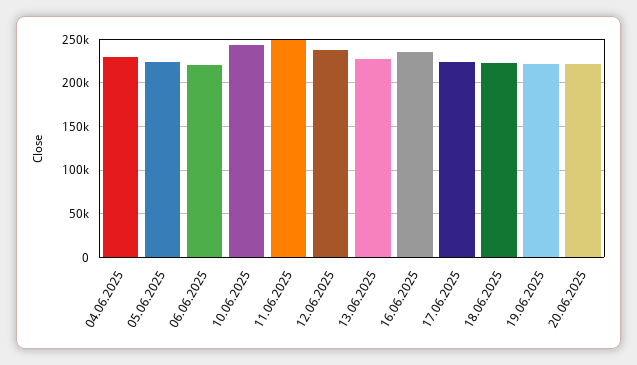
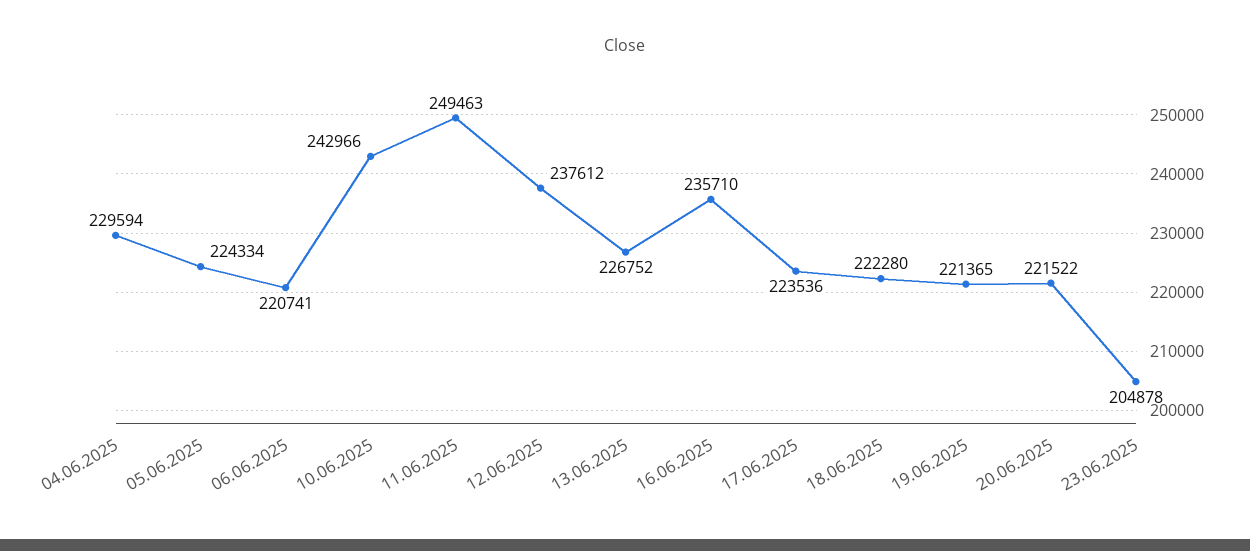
23.06.2025: none -> 204878

